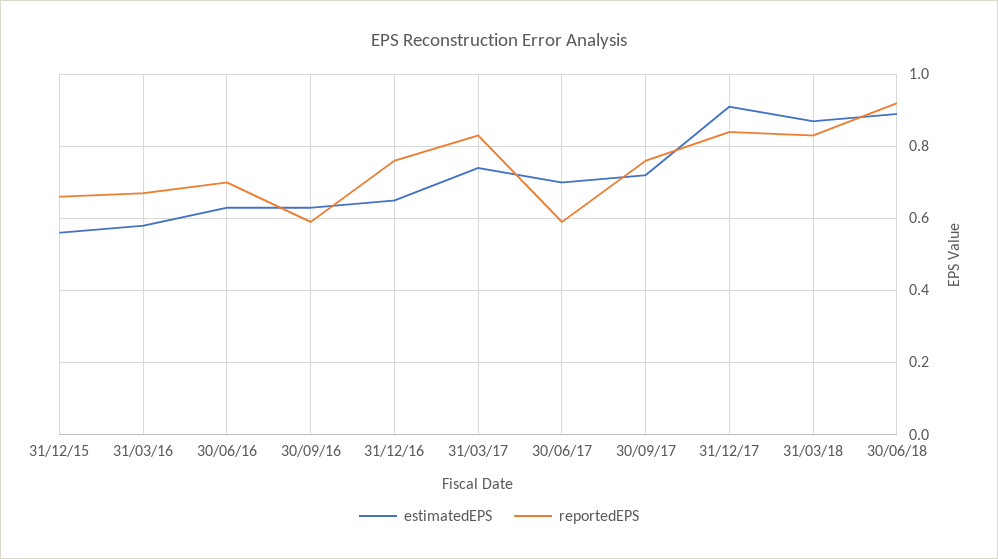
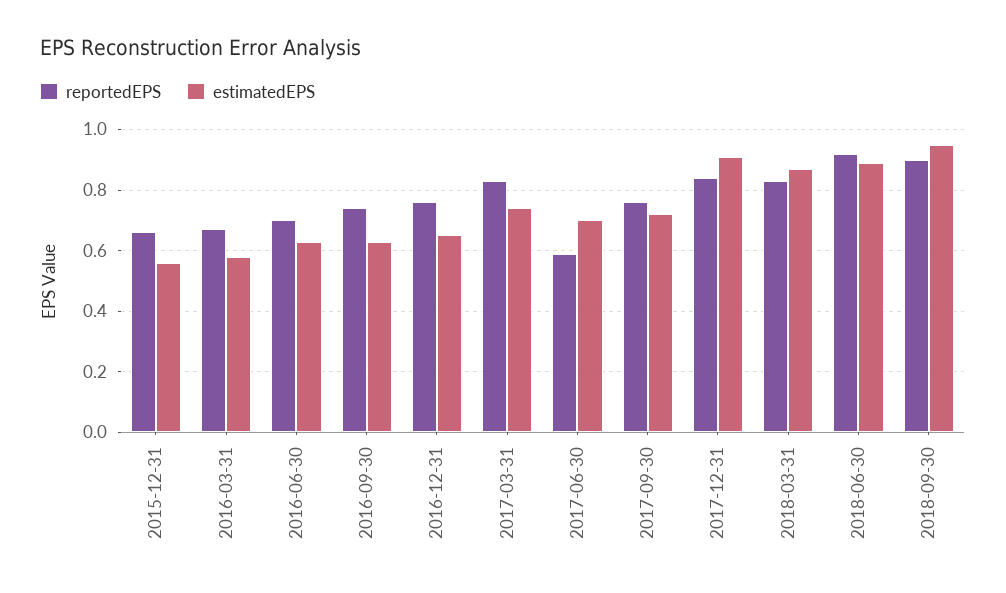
reportedEPS, 30/09/16: 0.6 -> 0.75
reportedEPS, 2018-09-30: none -> 0.9
estimatedEPS, 2018-09-30: none -> 0.95

